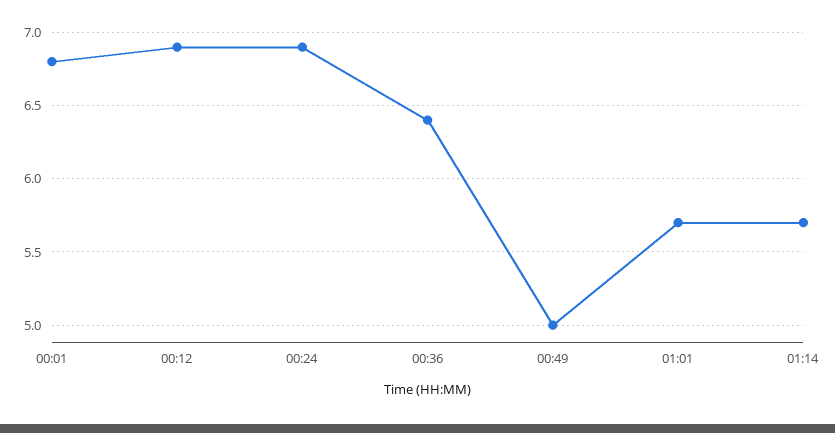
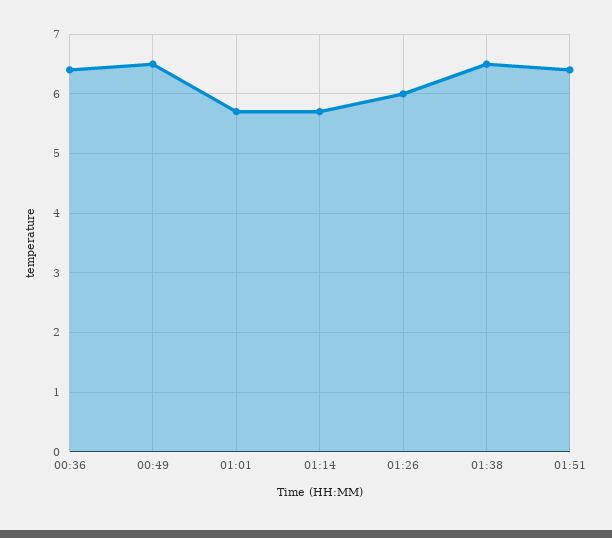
00:01: 6.8 -> none
00:12: 6.9 -> none
00:24: 6.9 -> none
00:49: 5 -> 6.5
01:26: none -> 6
01:38: none -> 6.5
01:51: none -> 6.5

